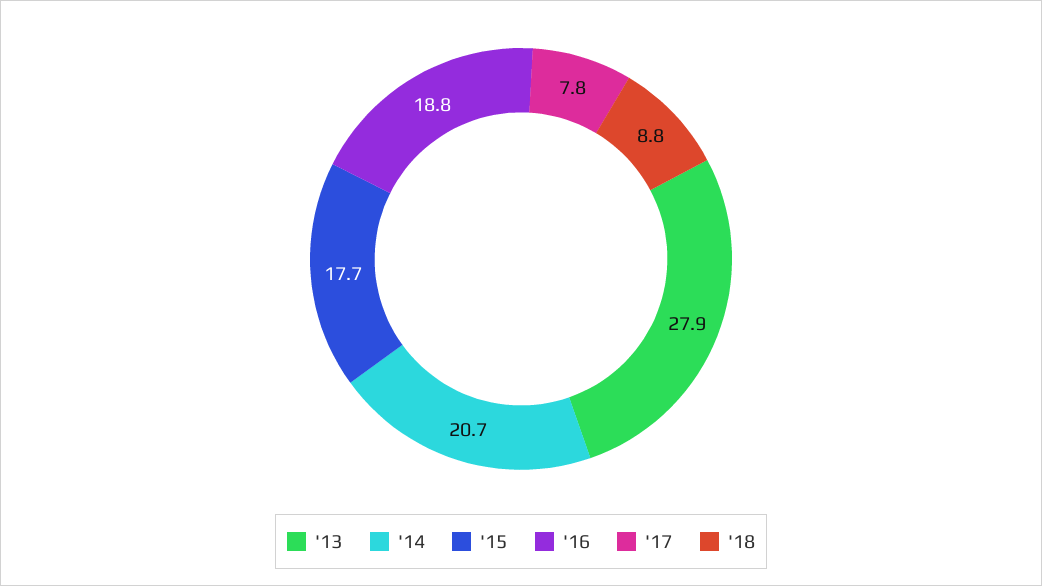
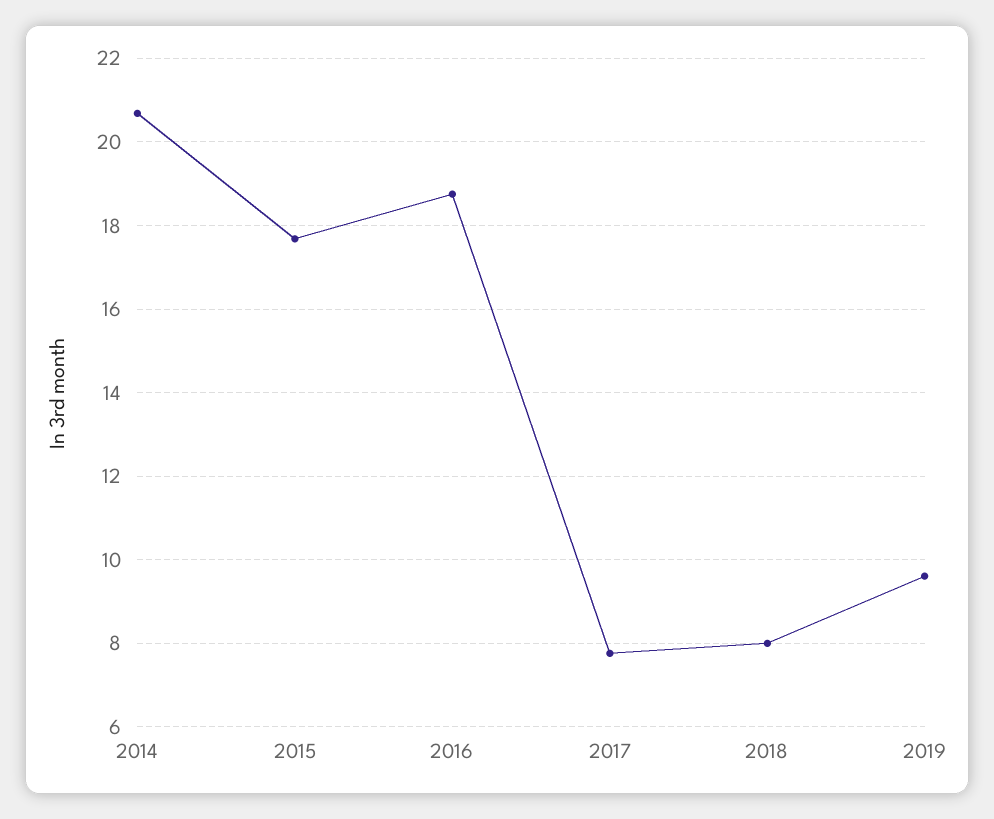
'13: 27.9 -> none
'18: 8.8 -> 8
2019: none -> 9.6

